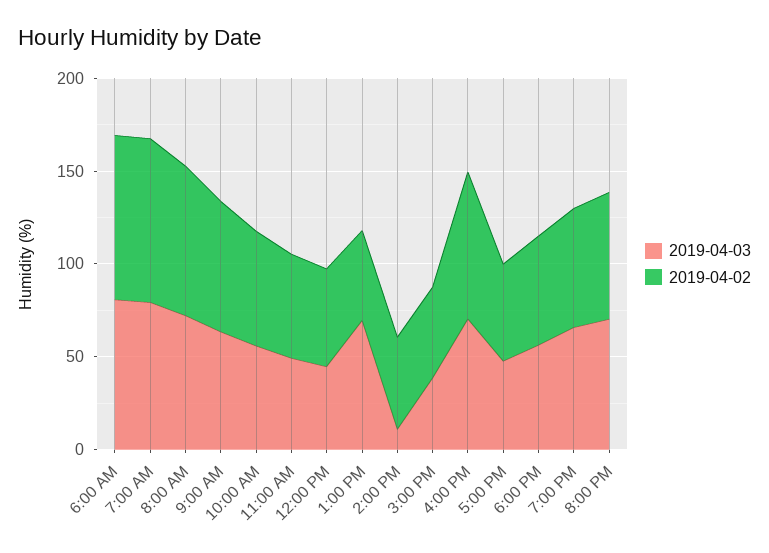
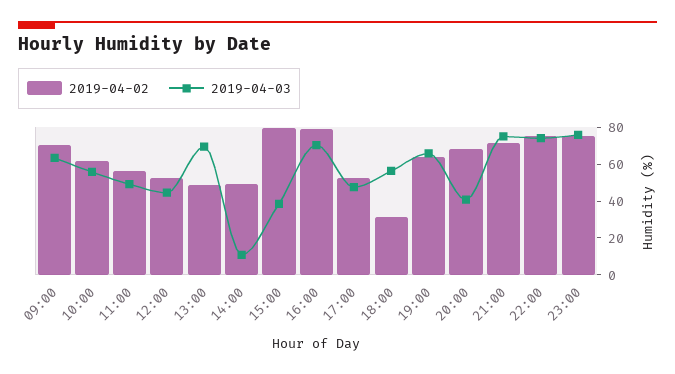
2019-04-03, 6:00 AM: 80 -> none
2019-04-02, 6:00 AM: 90 -> none
2019-04-03, 7:00 AM: 80 -> none
2019-04-02, 7:00 AM: 90 -> none
2019-04-03, 8:00 AM: 70 -> none
2019-04-02, 8:00 AM: 80 -> none
2019-04-02, 3:00 PM: 50 -> 80
2019-04-02, 6:00 PM: 60 -> 30
2019-04-03, 8:00 PM: 70 -> 40
2019-04-02, 21:00: none -> 70
2019-04-03, 21:00: none -> 75
2019-04-02, 22:00: none -> 75
2019-04-03, 22:00: none -> 75
2019-04-02, 23:00: none -> 75
2019-04-03, 23:00: none -> 75

